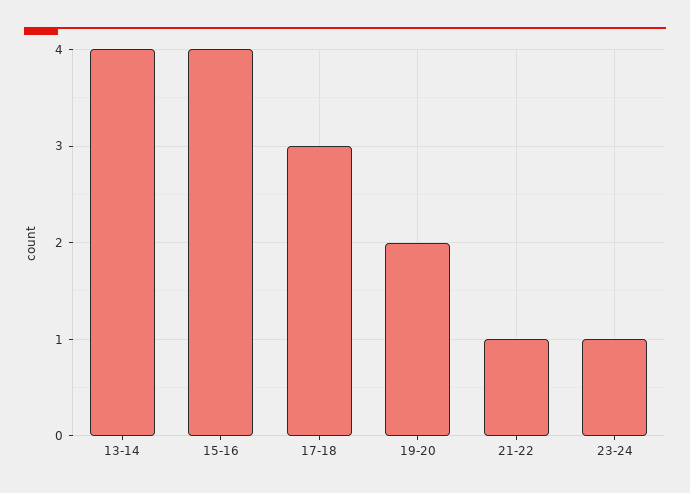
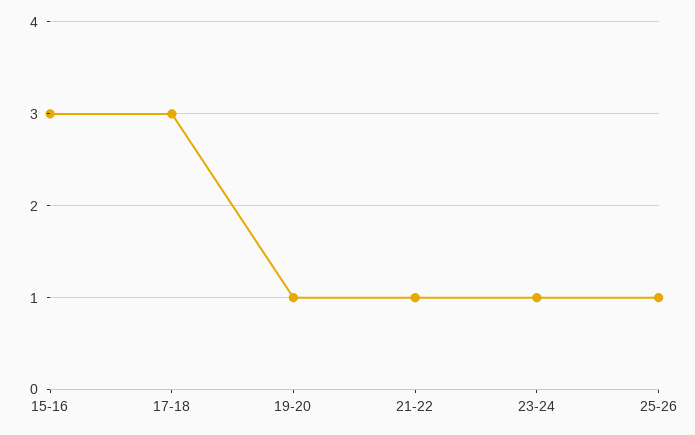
13-14: 4 -> none
15-16: 4 -> 3
19-20: 2 -> 1
25-26: none -> 1

